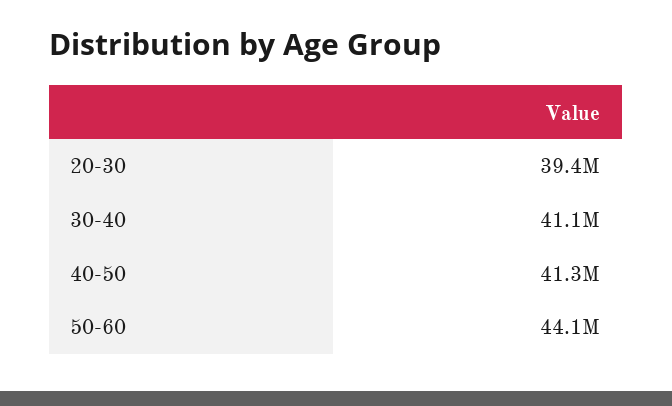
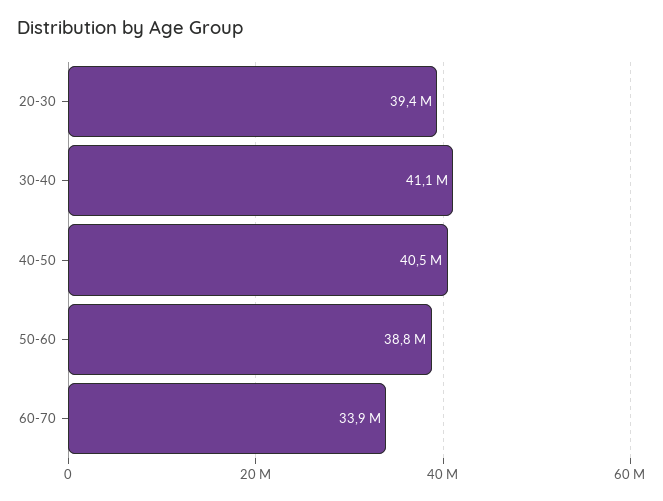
40-50: 41300000 -> 40500000
50-60: 44100000 -> 38800000
60-70: none -> 33900000

